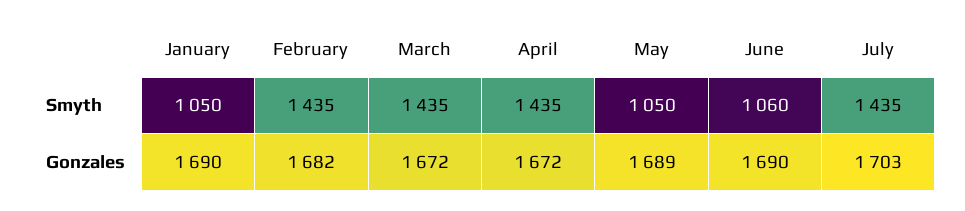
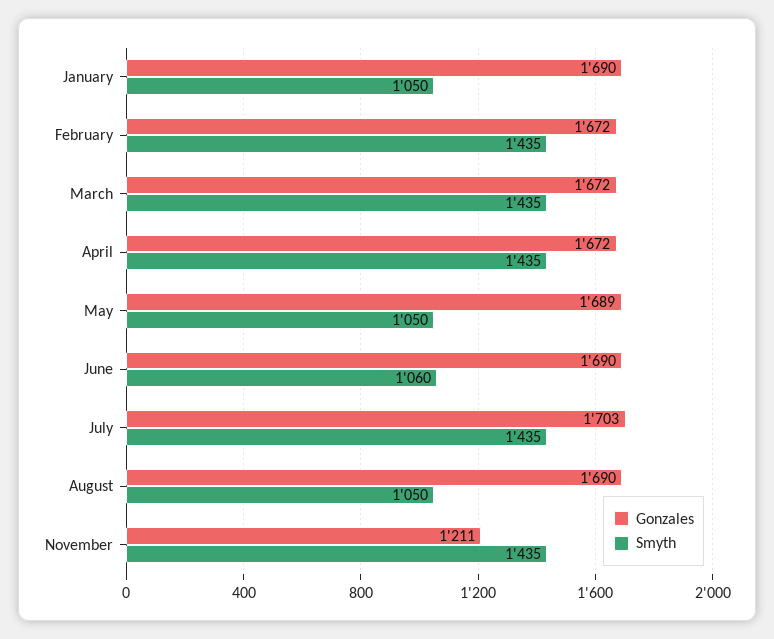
Gonzales, February: 1682 -> 1672
Gonzales, August: none -> 1690
Smyth, August: none -> 1050
Gonzales, November: none -> 1211
Smyth, November: none -> 1435

